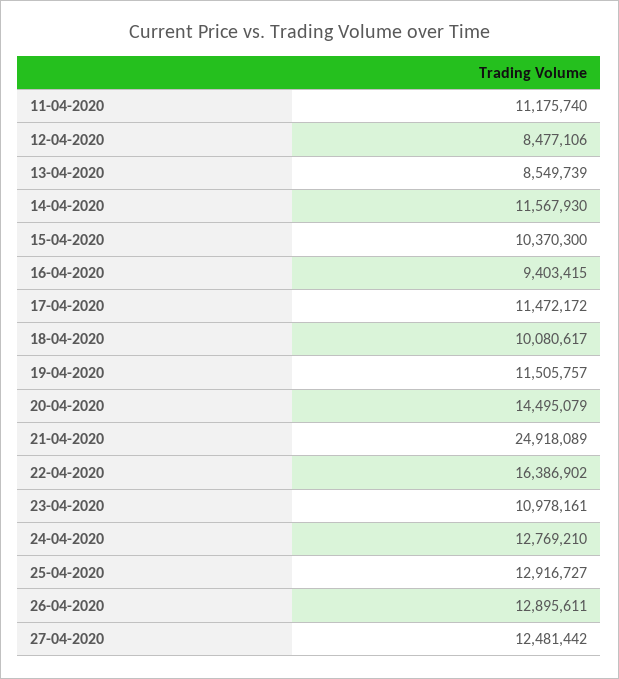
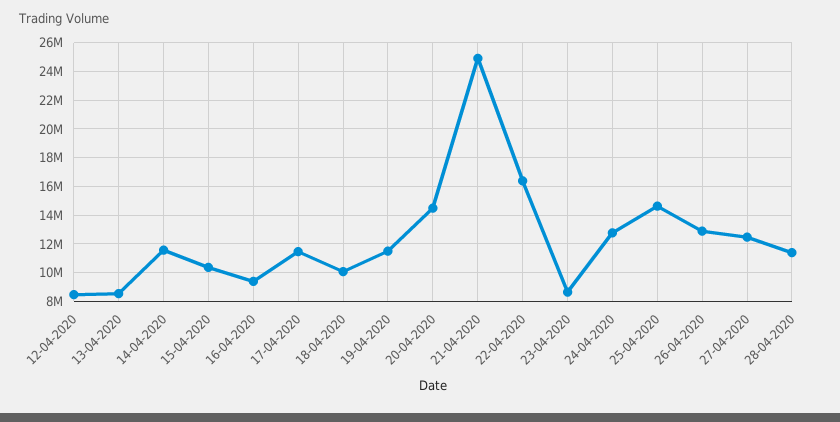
11-04-2020: 11175740 -> none
23-04-2020: 10978161 -> 8500000
25-04-2020: 12916727 -> 14500000
28-04-2020: none -> 11500000

